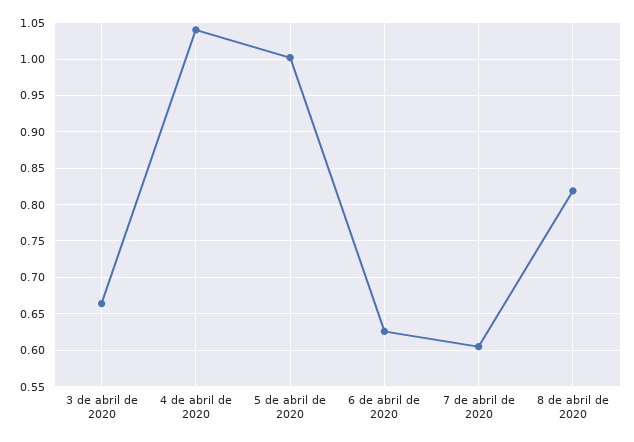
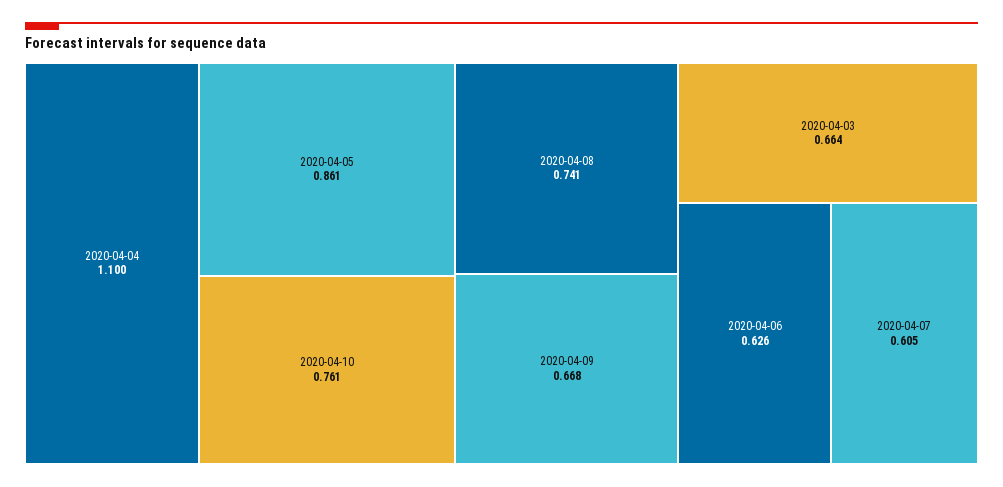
4 de abril de 2020: 1.04 -> 1.1
5 de abril de 2020: 1 -> 0.861
8 de abril de 2020: 0.82 -> 0.741
2020-04-10: none -> 0.761
2020-04-09: none -> 0.668

